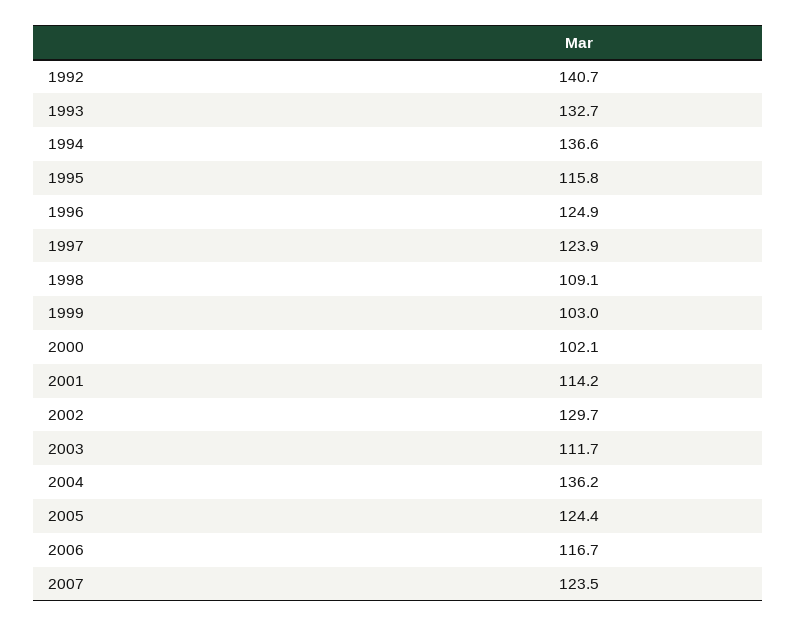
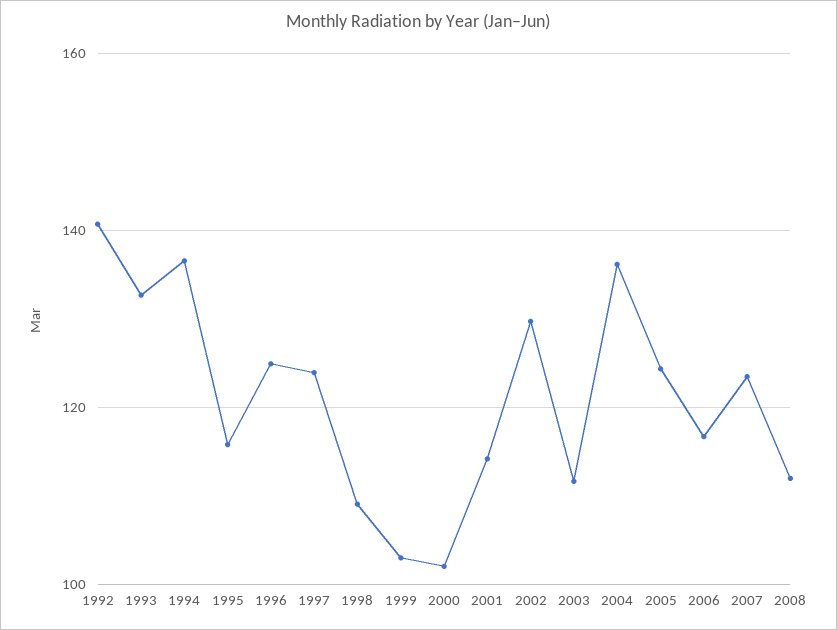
2008: none -> 112

